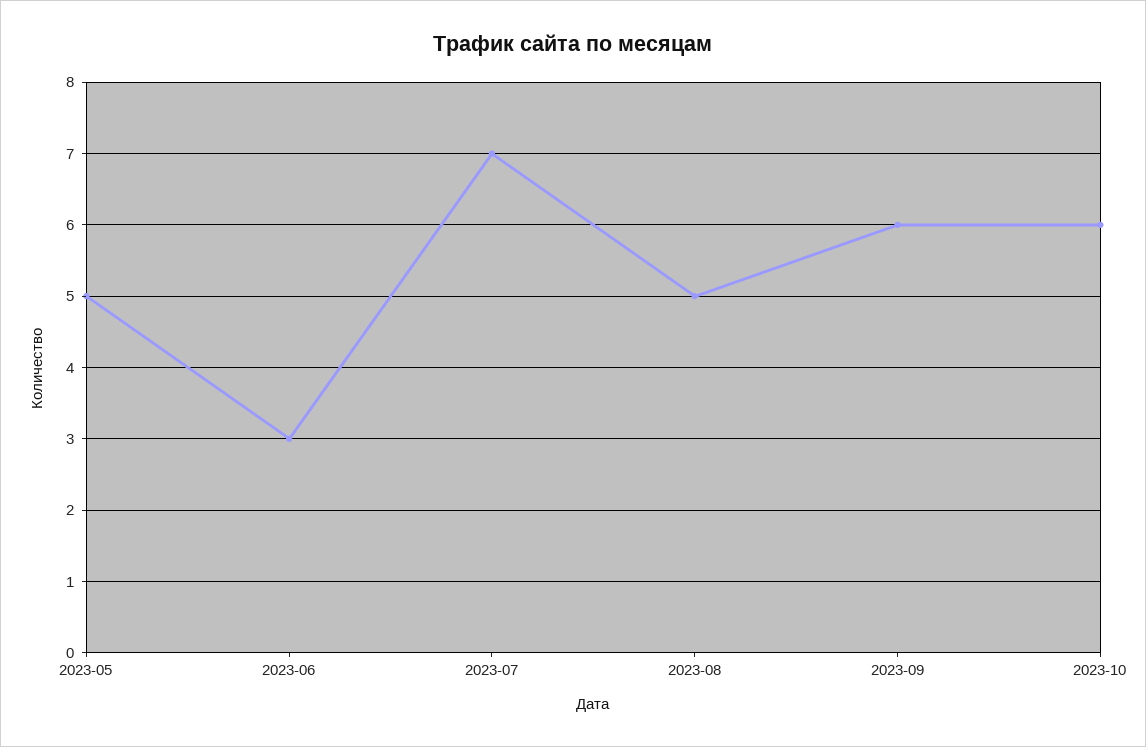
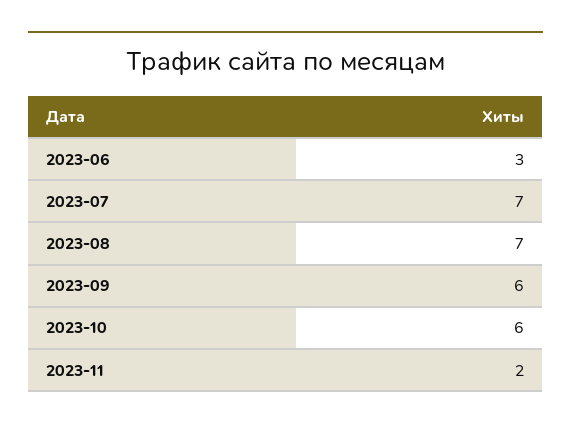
2023-05: 5 -> none
2023-08: 5 -> 7
2023-11: none -> 2

